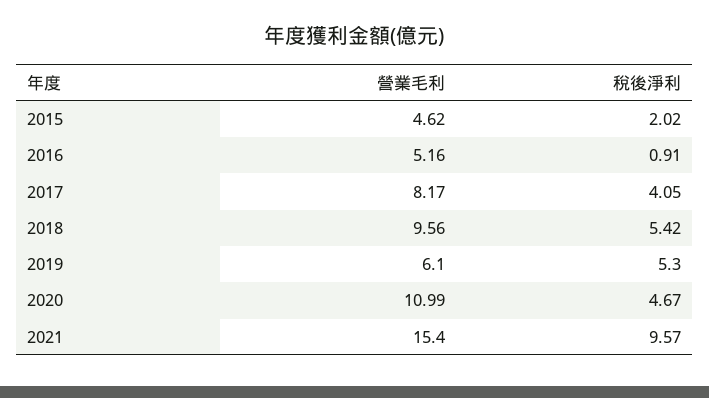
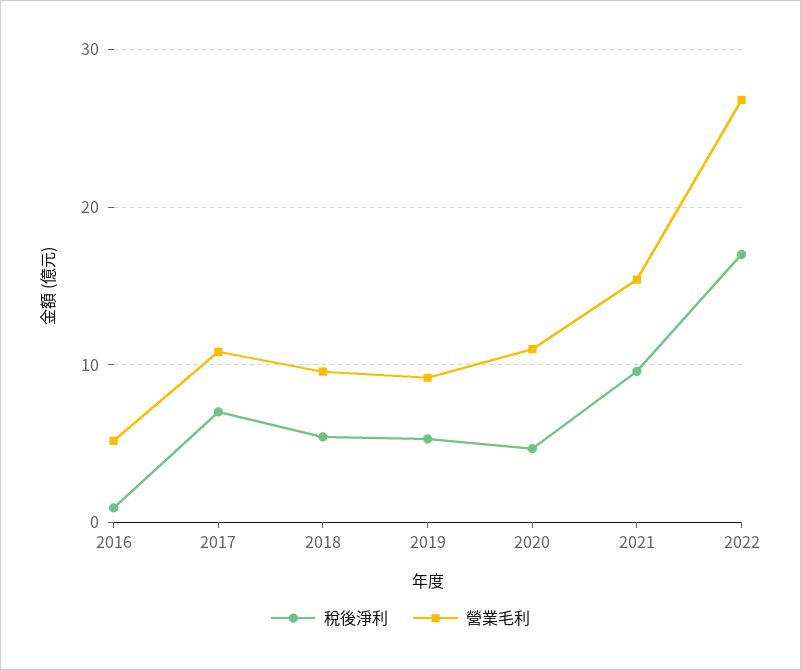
營業毛利, 2015: 4.62 -> none
稅後淨利, 2015: 2.02 -> none
營業毛利, 2017: 8.17 -> 11
稅後淨利, 2017: 4.05 -> 7
營業毛利, 2019: 6.1 -> 9
稅後淨利, 2022: none -> 17
營業毛利, 2022: none -> 27

